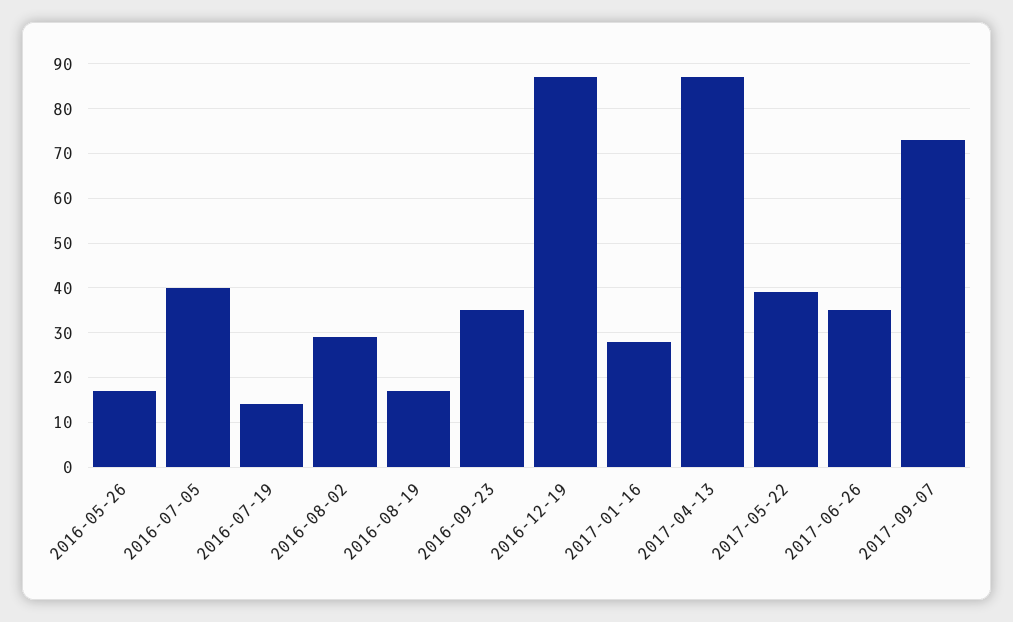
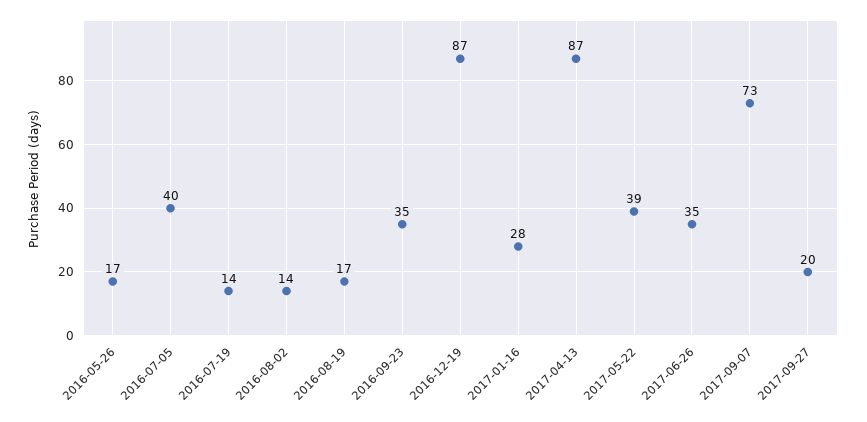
2016-08-02: 30 -> 14
2017-09-27: none -> 20

